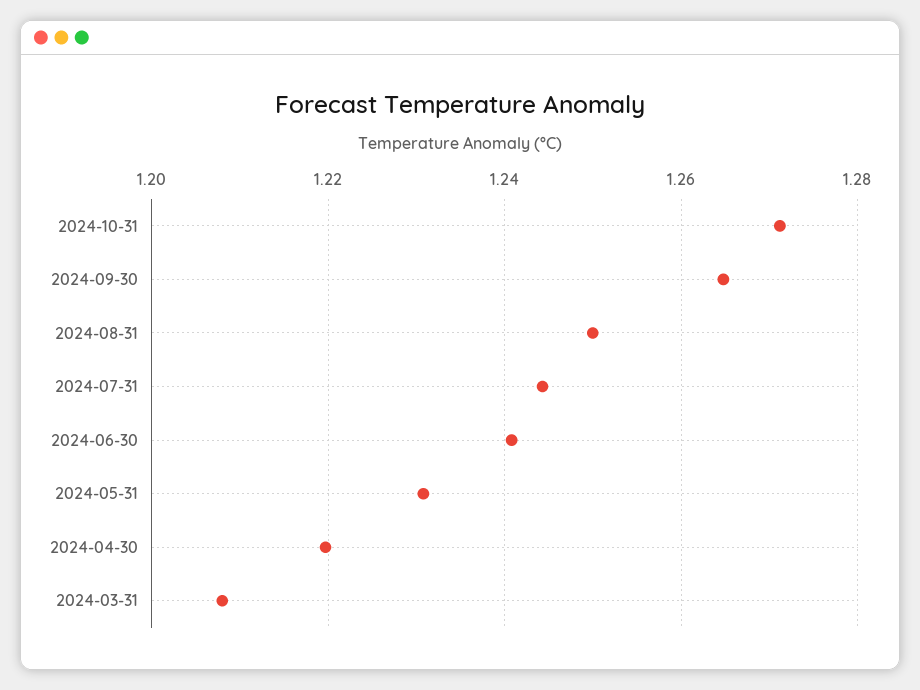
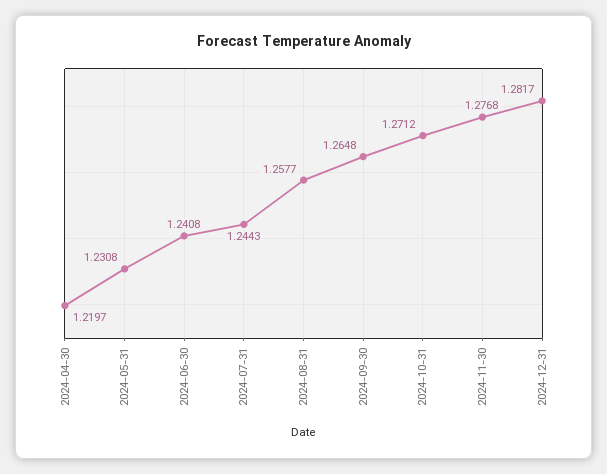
2024-08-31: 1.25 -> 1.2577
2024-03-31: 1.208 -> none
2024-11-30: none -> 1.2768
2024-12-31: none -> 1.2817

